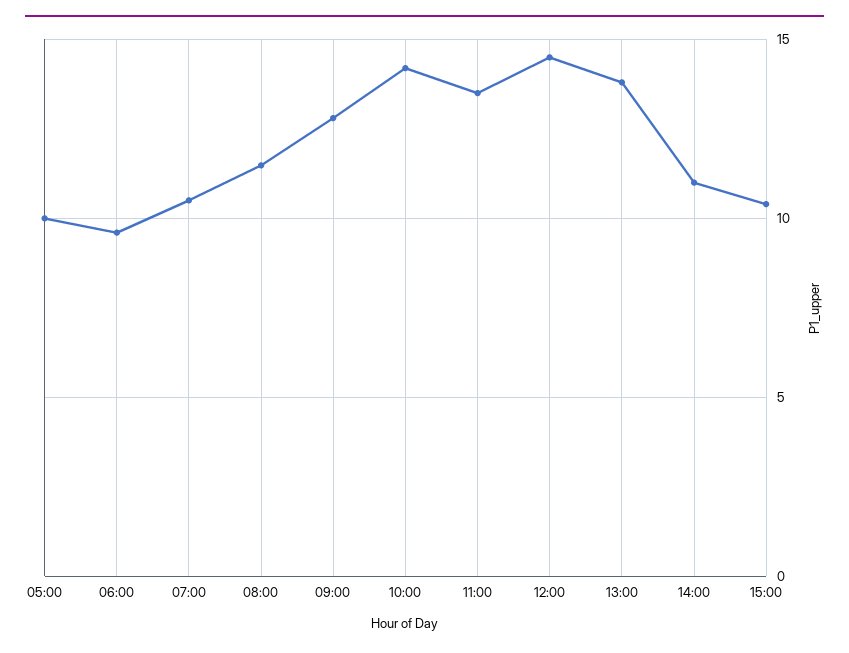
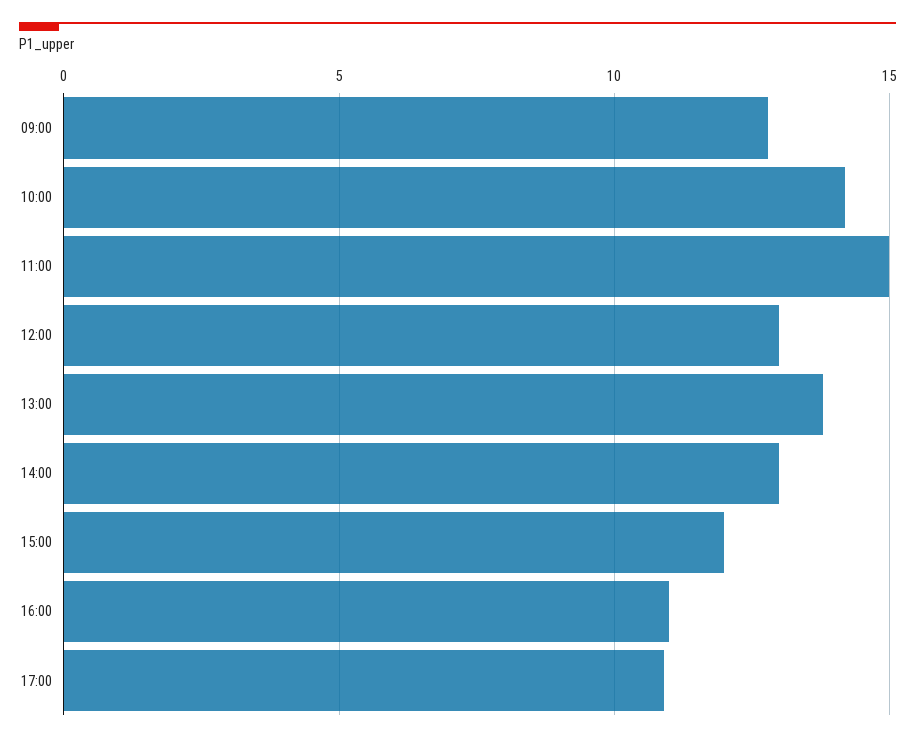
05:00: 10 -> none
06:00: 9.5 -> none
07:00: 10.5 -> none
08:00: 11.5 -> none
11:00: 13.5 -> 15
12:00: 14.5 -> 13
14:00: 11 -> 13
15:00: 10.5 -> 12
16:00: none -> 11
17:00: none -> 11

